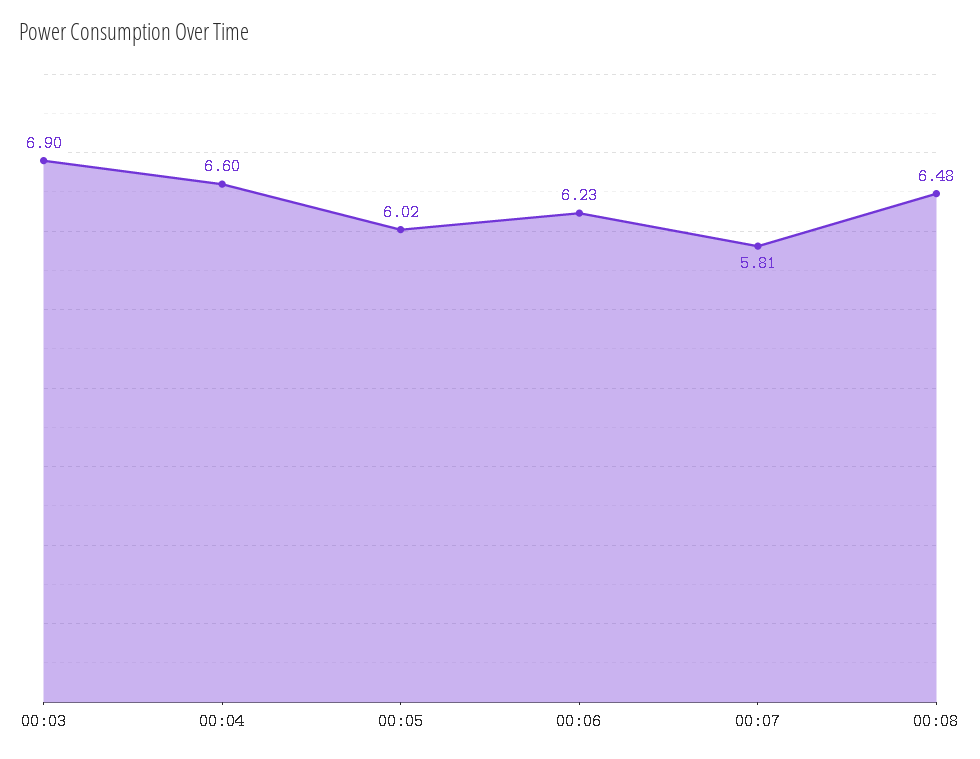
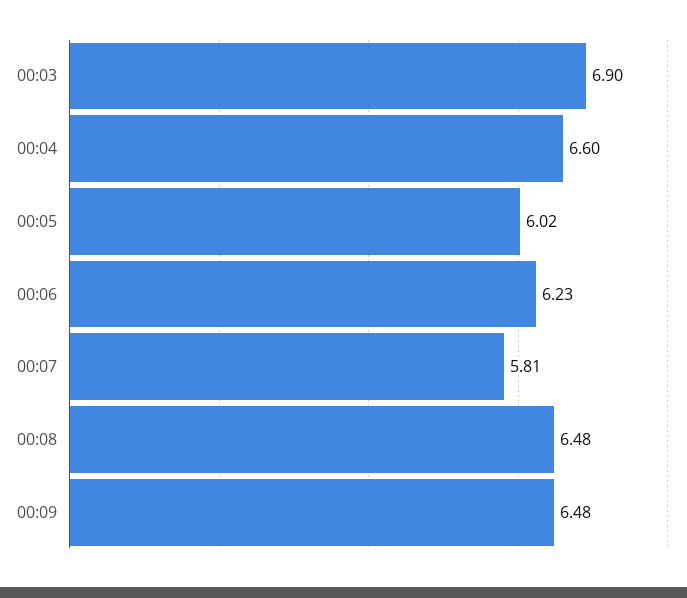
00:09: none -> 6.48

